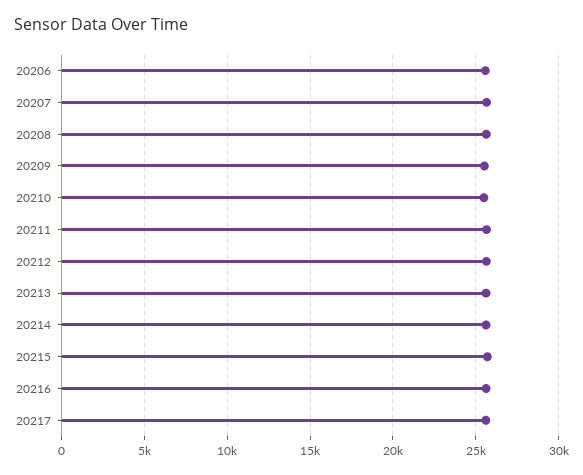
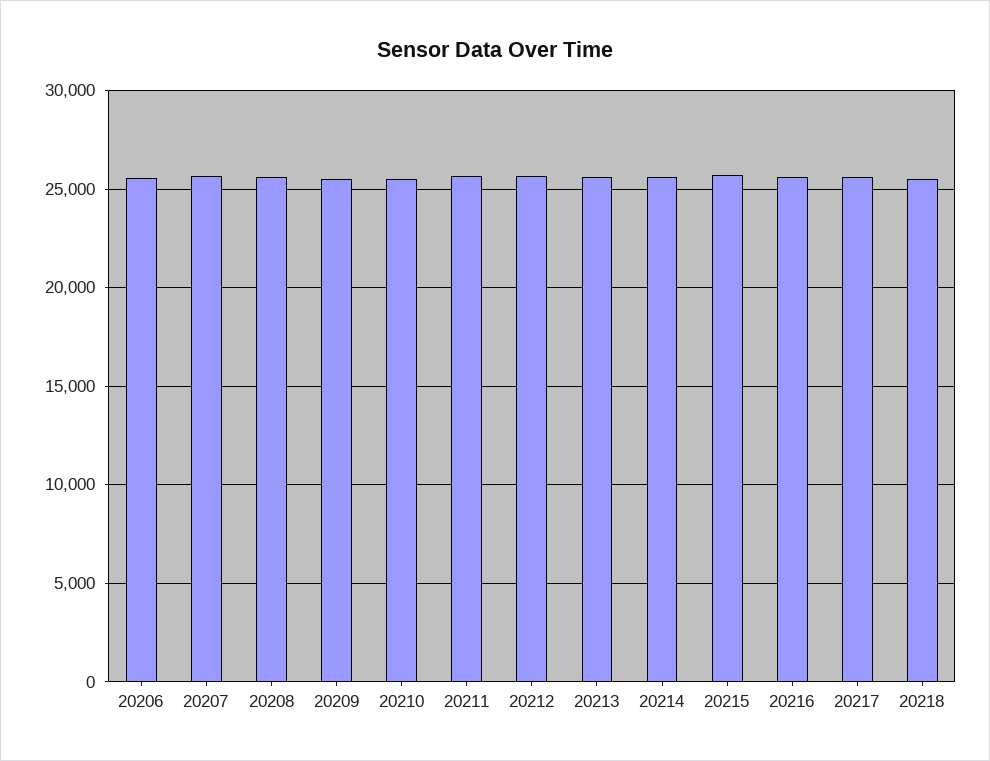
20218: none -> 25500

